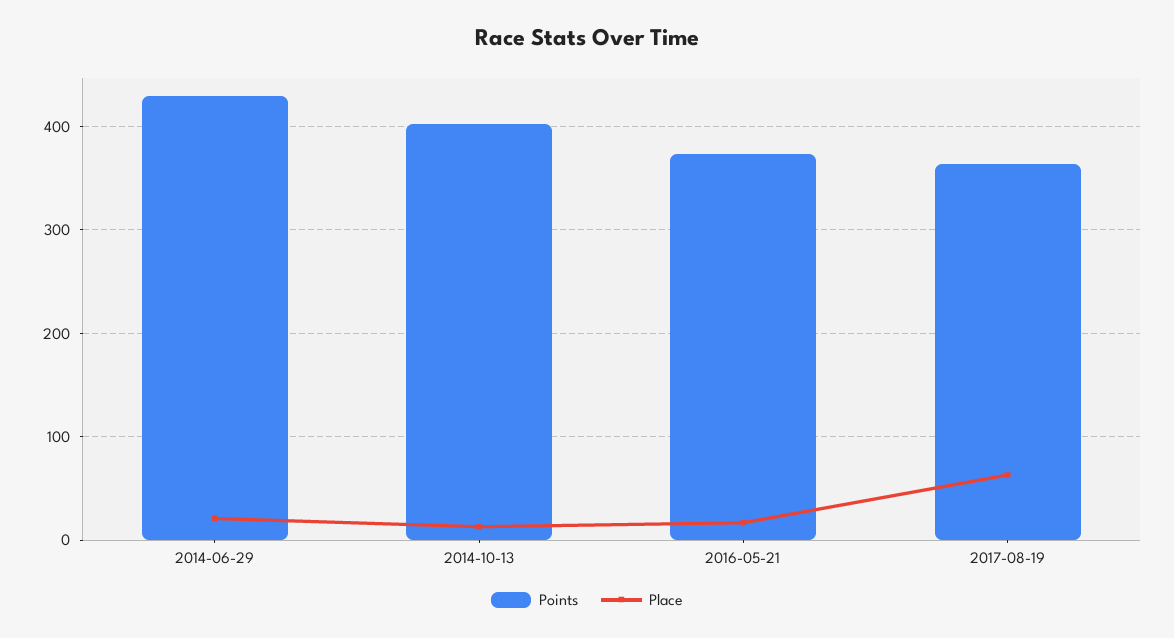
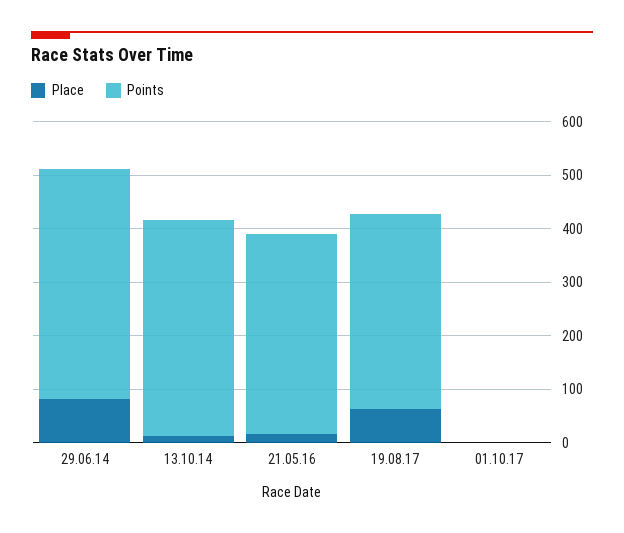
Place, 2014-06-29: 20 -> 80
Place, 01.10.17: none -> 0
Points, 01.10.17: none -> 0

